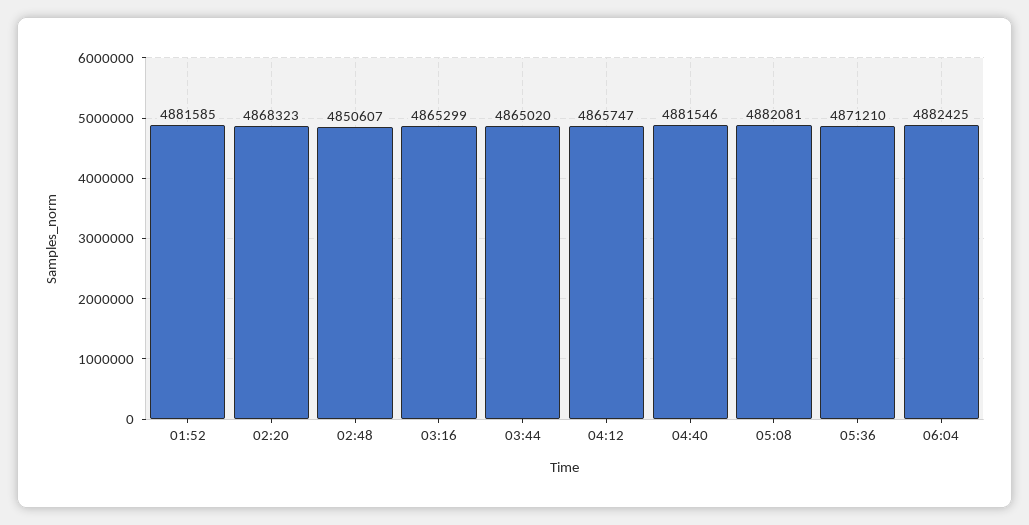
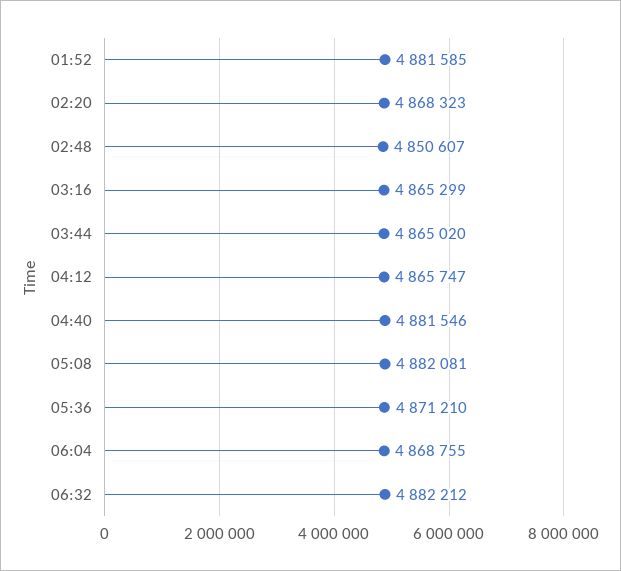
06:04: 4882425 -> 4868755
06:32: none -> 4882212

